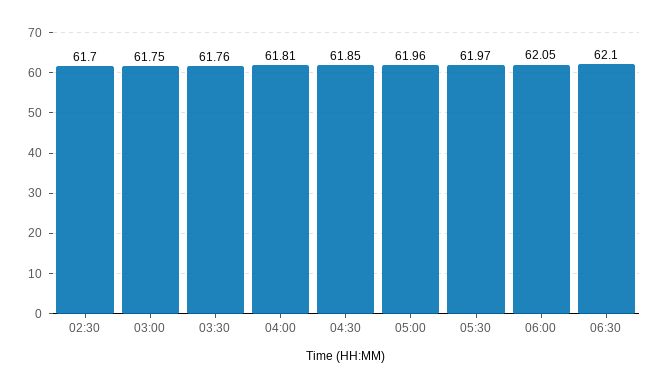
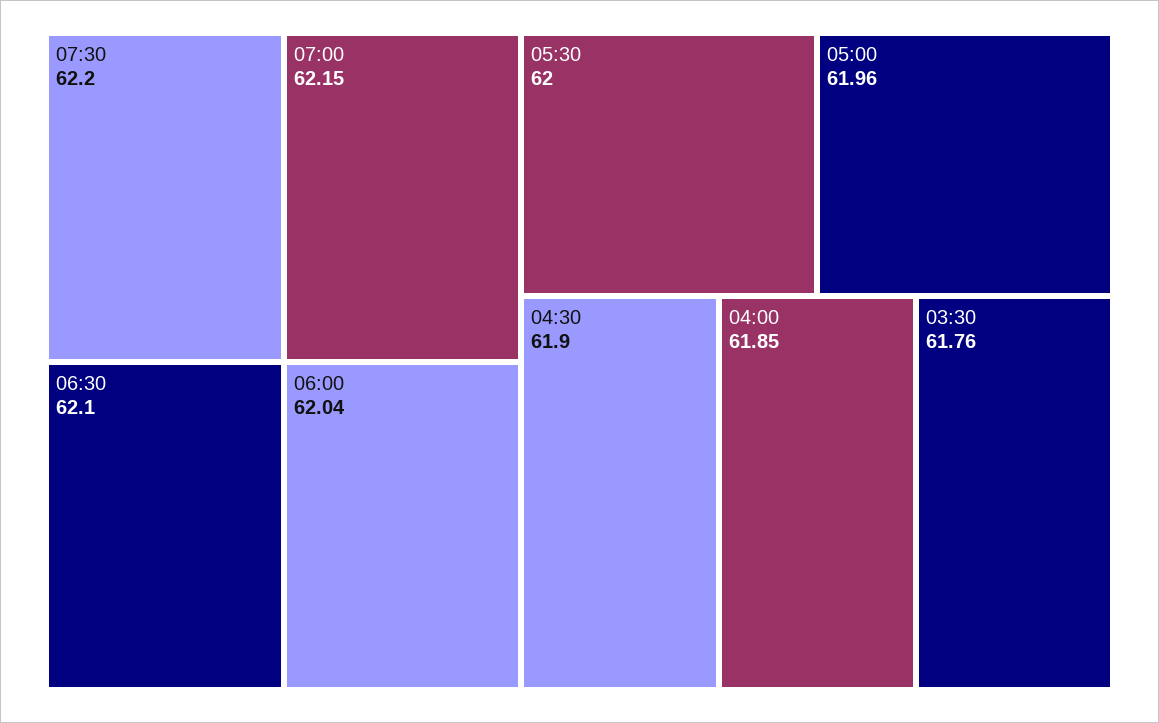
02:30: 61.7 -> none
03:00: 61.75 -> none
04:00: 61.81 -> 61.85
04:30: 61.85 -> 61.9
05:30: 61.97 -> 62
06:00: 62.05 -> 62.04
07:30: none -> 62.2
07:00: none -> 62.15

